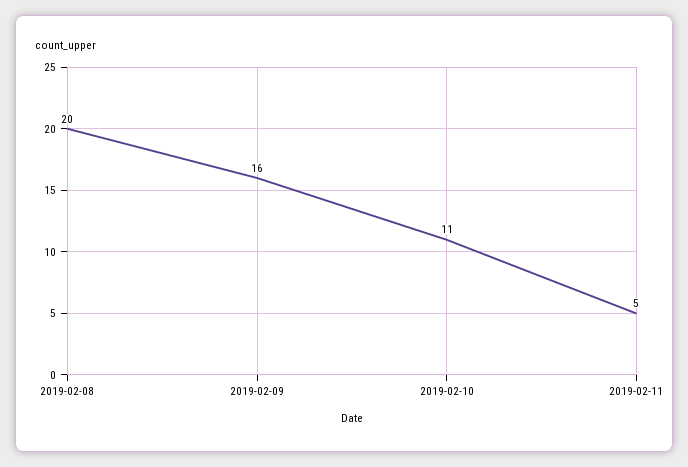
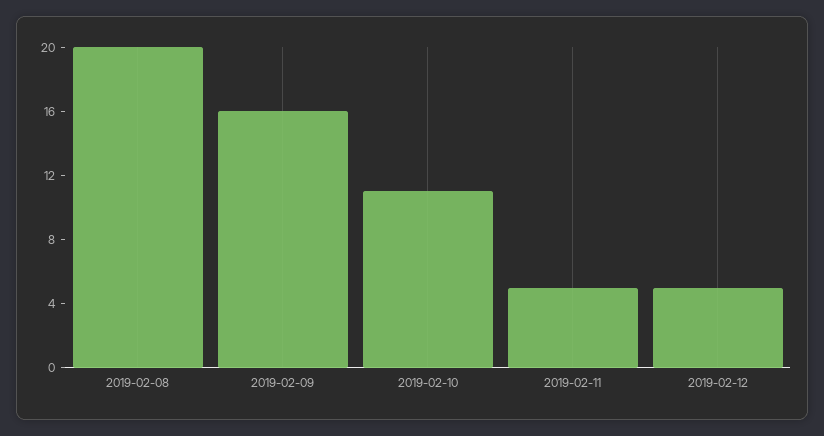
2019-02-12: none -> 5

